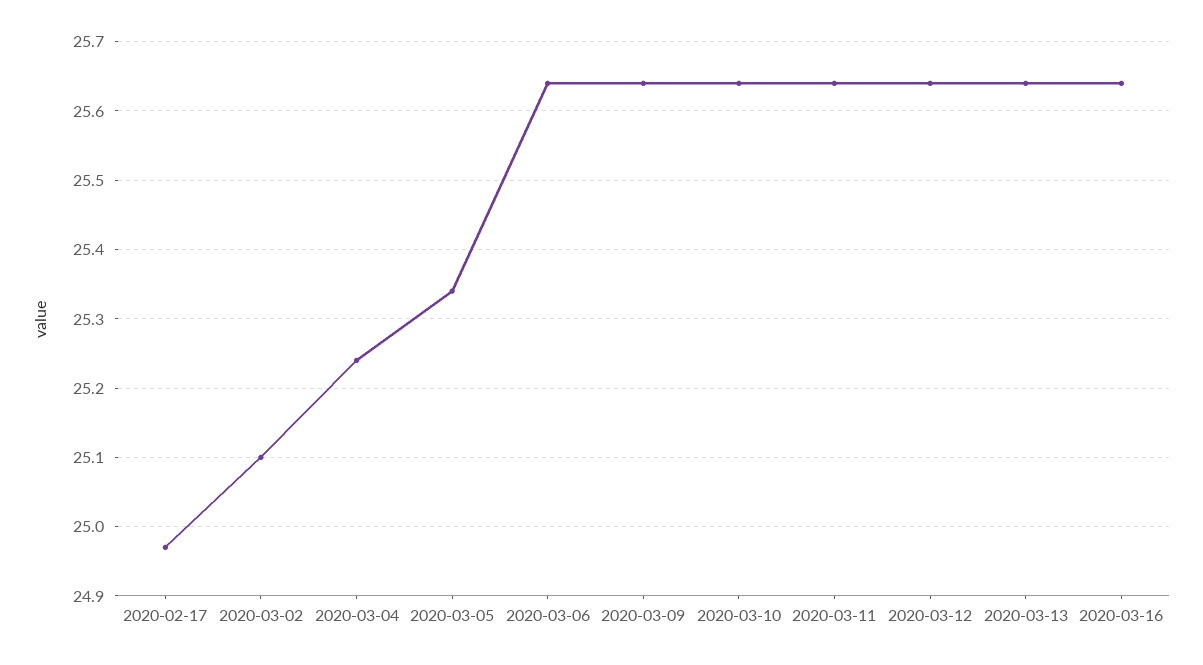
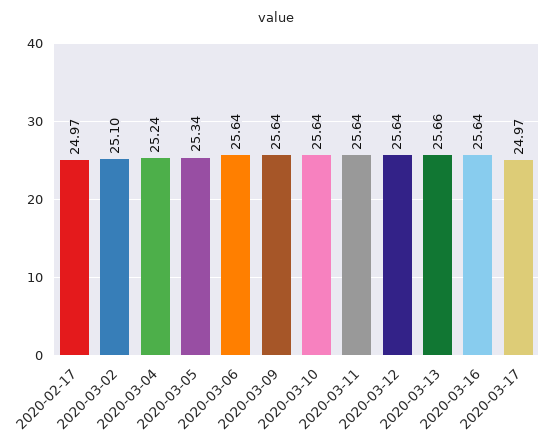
2020-03-13: 25.64 -> 25.66
2020-03-17: none -> 24.97

